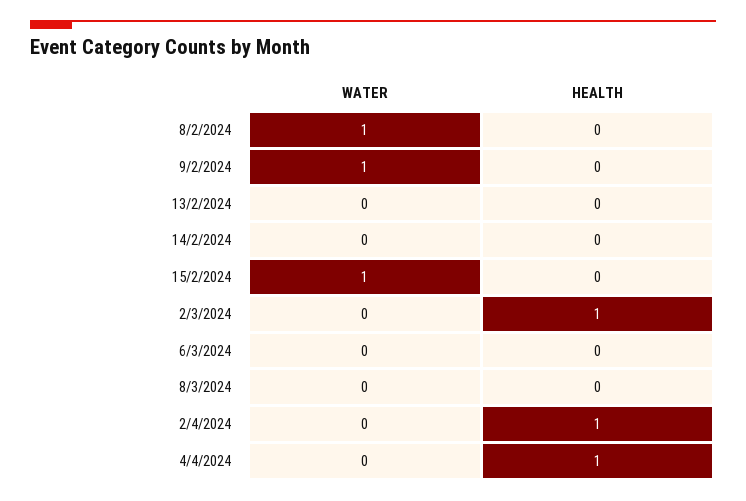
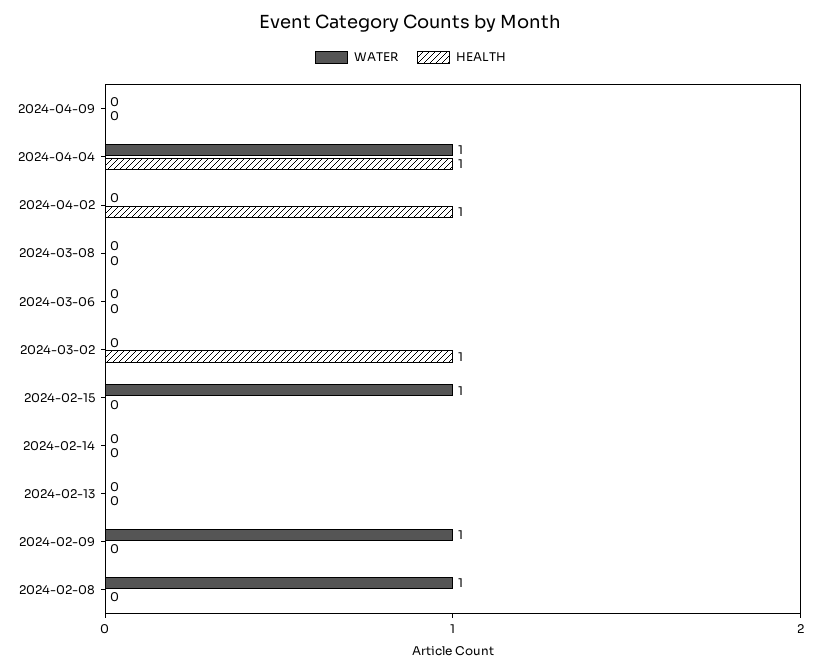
WATER, 4/4/2024: 0 -> 1
WATER, 2024-04-09: none -> 0
HEALTH, 2024-04-09: none -> 0

